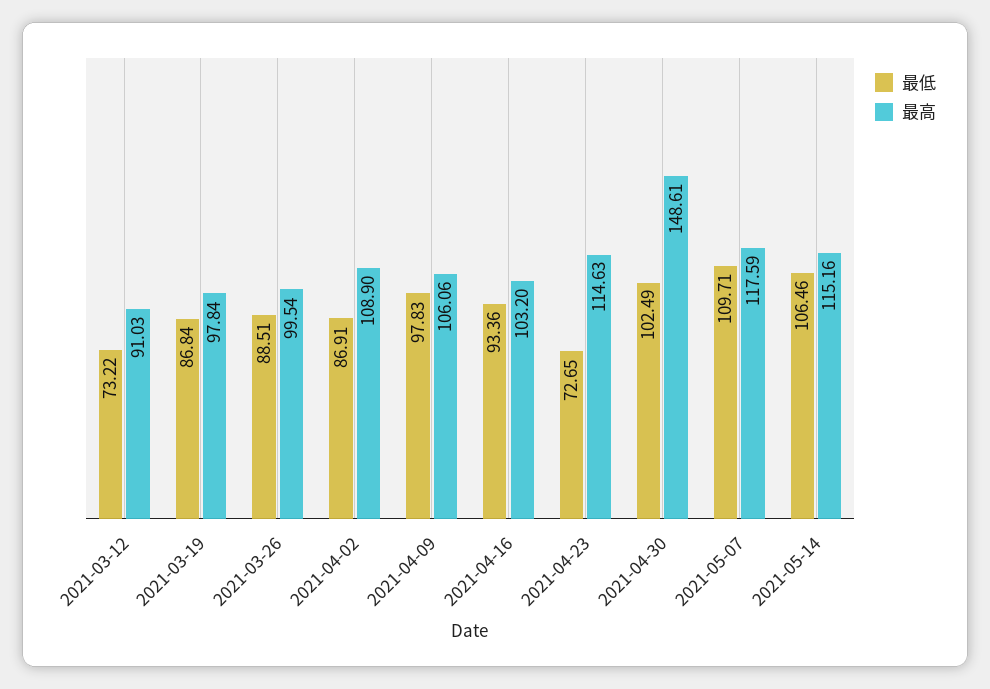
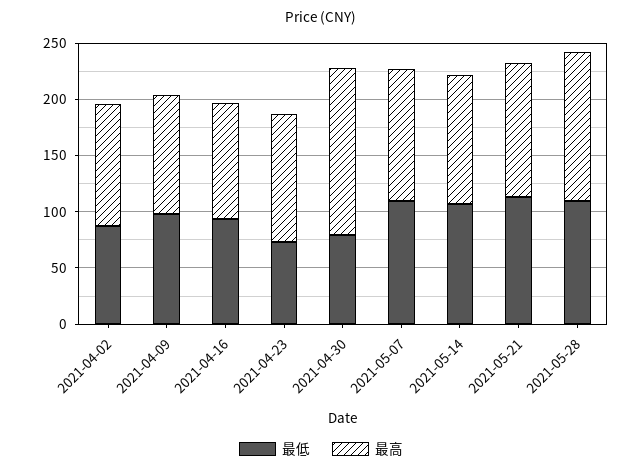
最低, 2021-03-12: 73.22 -> none
最高, 2021-03-12: 91.03 -> none
最低, 2021-03-19: 86.84 -> none
最高, 2021-03-19: 97.84 -> none
最低, 2021-03-26: 88.51 -> none
最高, 2021-03-26: 99.54 -> none
最低, 2021-04-30: 102.49 -> 80
最低, 2021-05-21: none -> 110
最高, 2021-05-21: none -> 120
最低, 2021-05-28: none -> 110
最高, 2021-05-28: none -> 130

